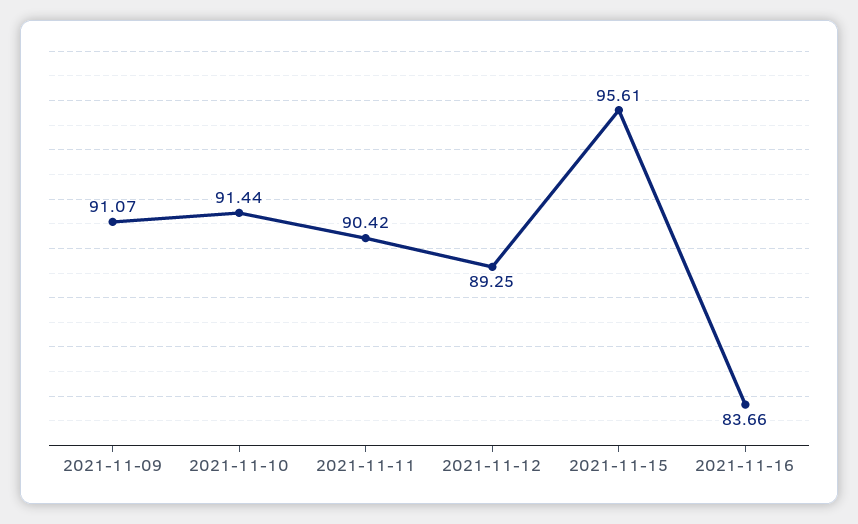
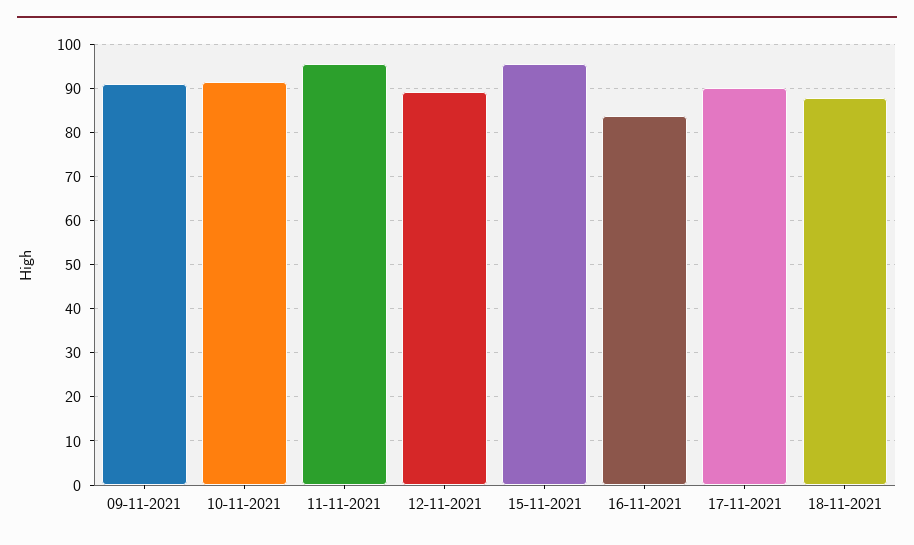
2021-11-11: 90.42 -> 96
17-11-2021: none -> 90
18-11-2021: none -> 88

